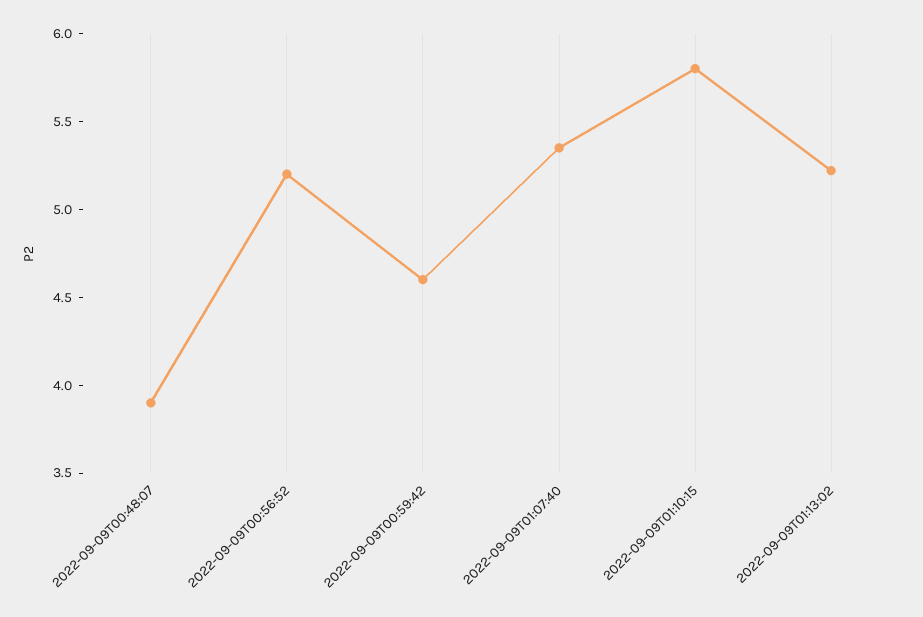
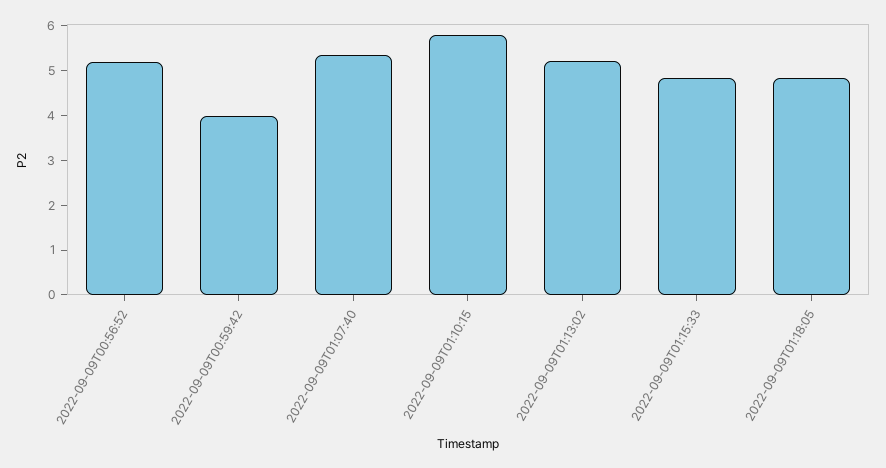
2022-09-09T00:48:07: 3.9 -> none
2022-09-09T00:59:42: 4.6 -> 4
2022-09-09T01:15:33: none -> 4.8
2022-09-09T01:18:05: none -> 4.8

